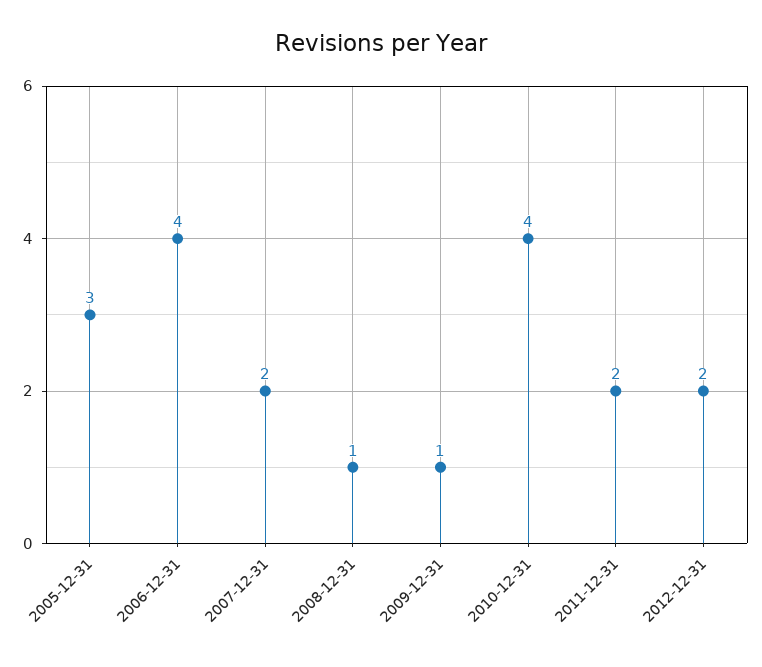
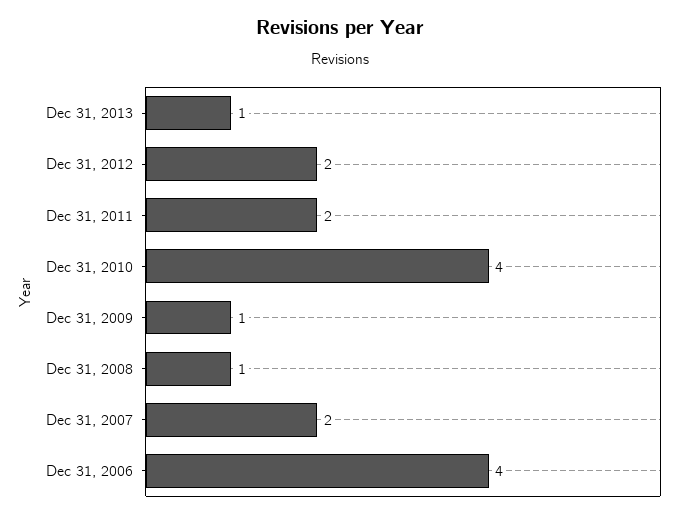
2005-12-31: 3 -> none
Dec 31, 2013: none -> 1

